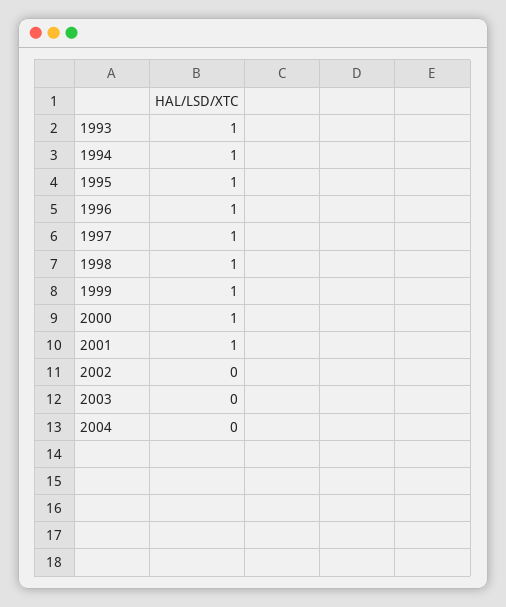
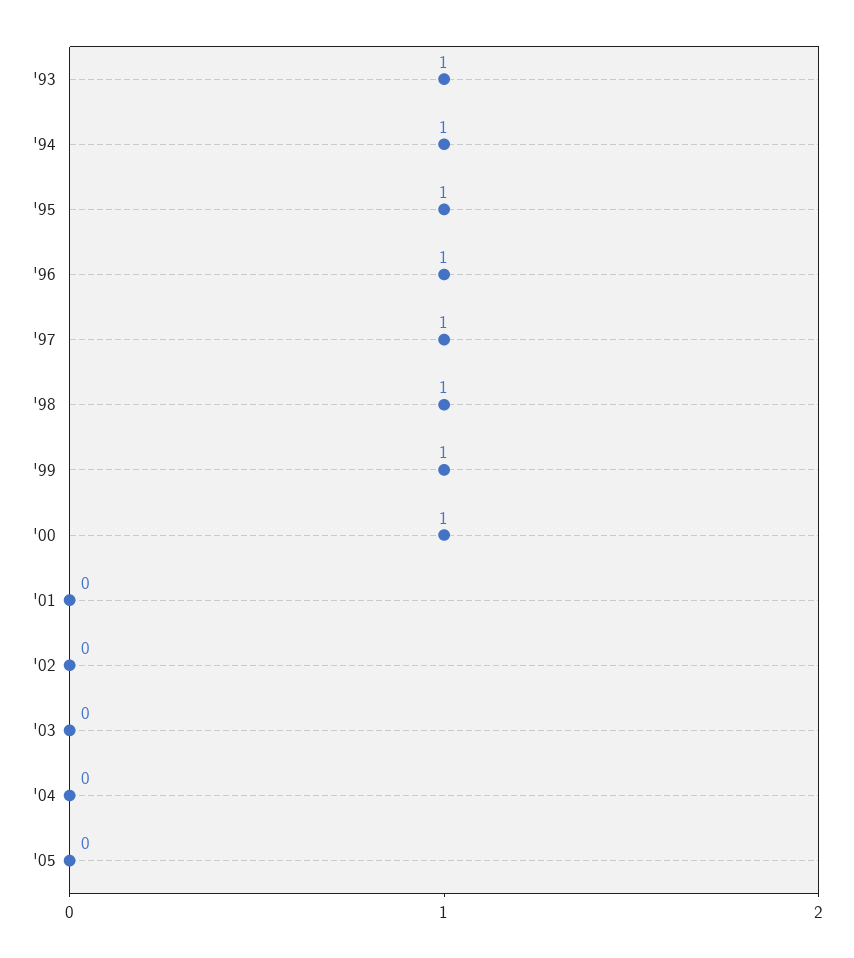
2001: 1 -> 0
'05: none -> 0

